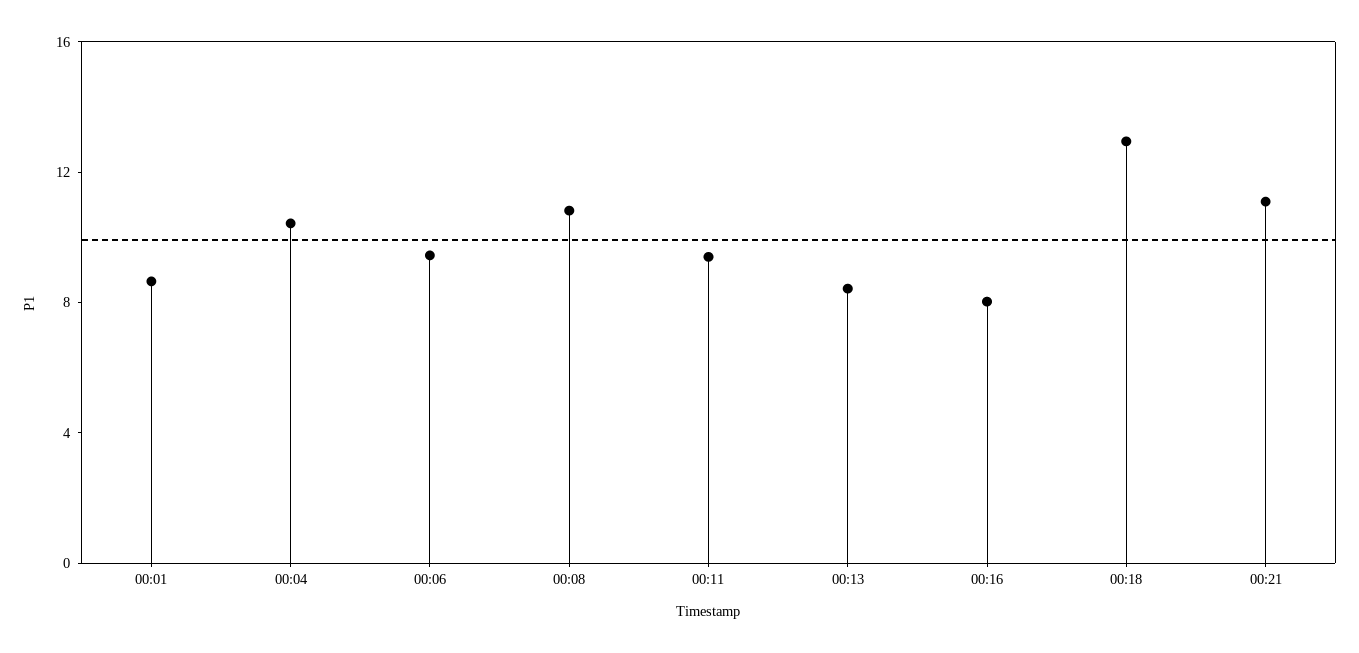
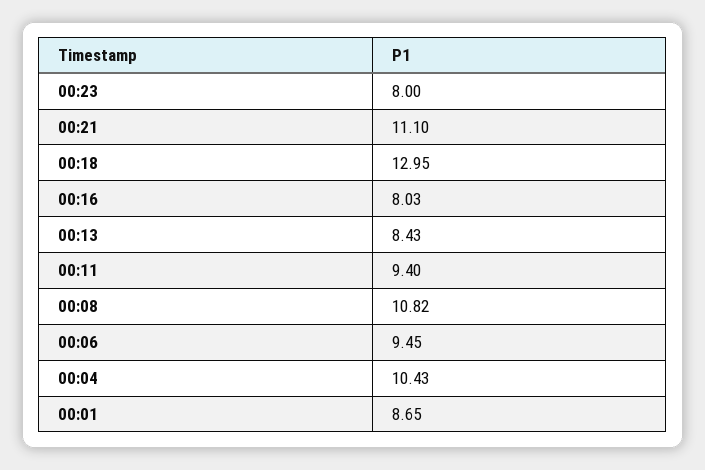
00:23: none -> 8

